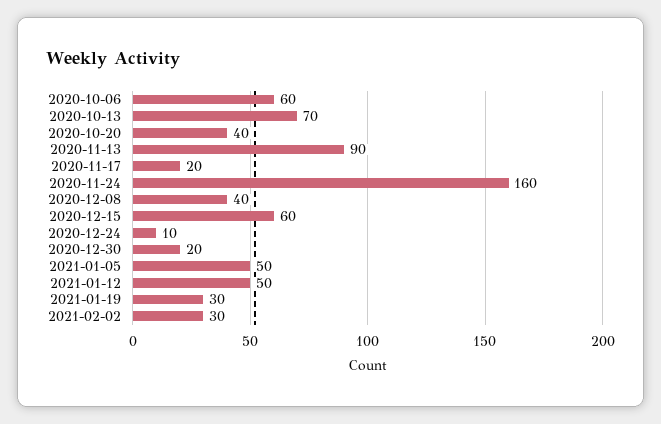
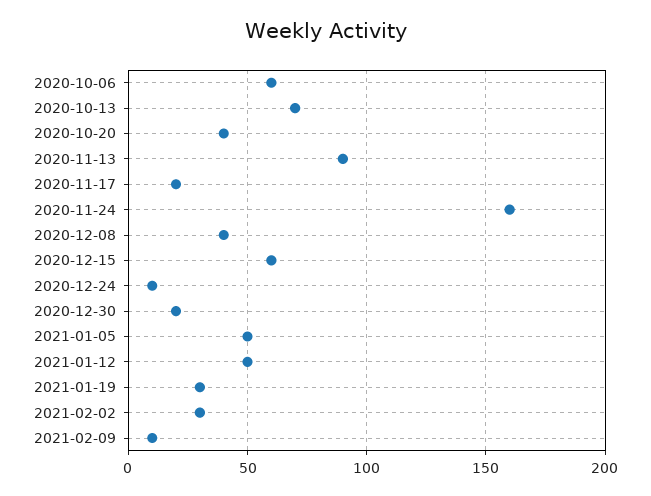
2021-02-09: none -> 10

